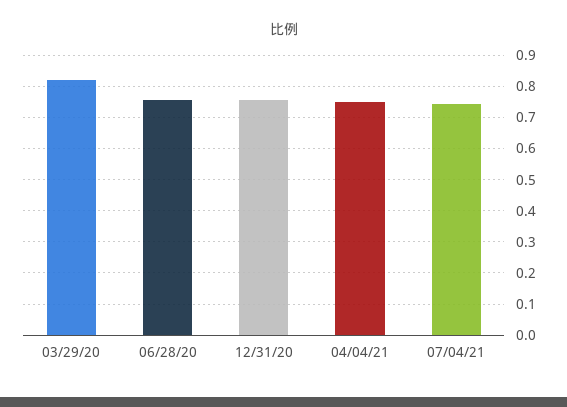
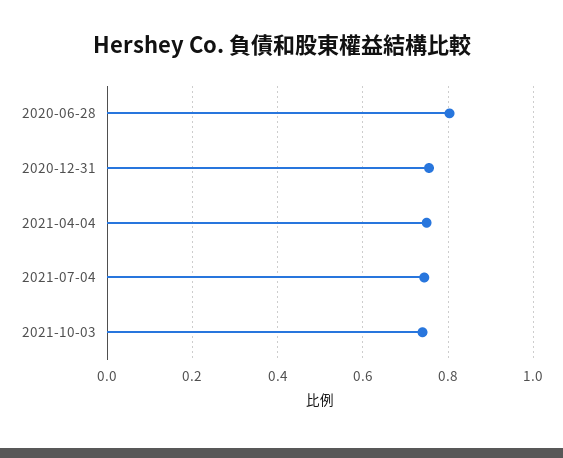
03/29/20: 0.82 -> none
06/28/20: 0.76 -> 0.8
2021-10-03: none -> 0.74

